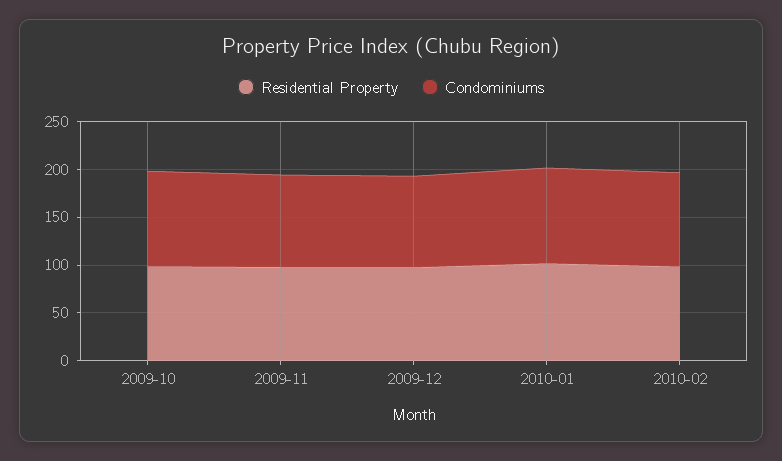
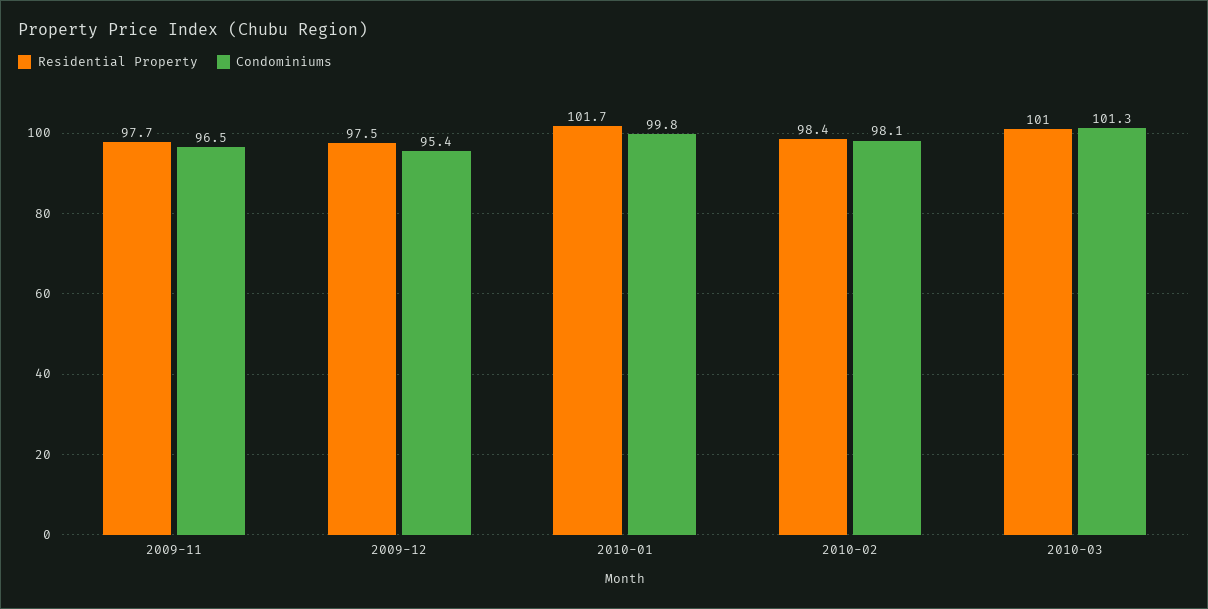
Residential Property, 2009-10: 100 -> none
Condominiums, 2009-10: 100 -> none
Residential Property, 2010-03: none -> 101
Condominiums, 2010-03: none -> 101.3

